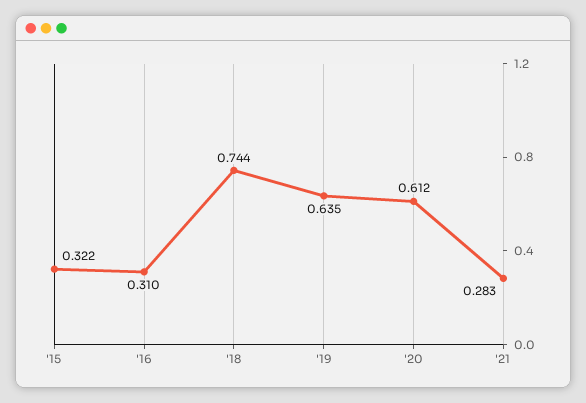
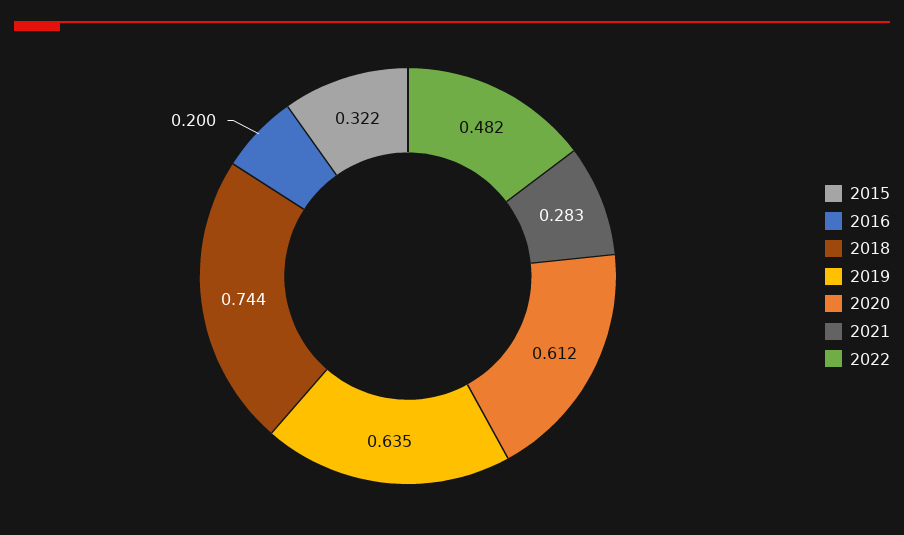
'16: 0.31 -> 0.2
2022: none -> 0.482

